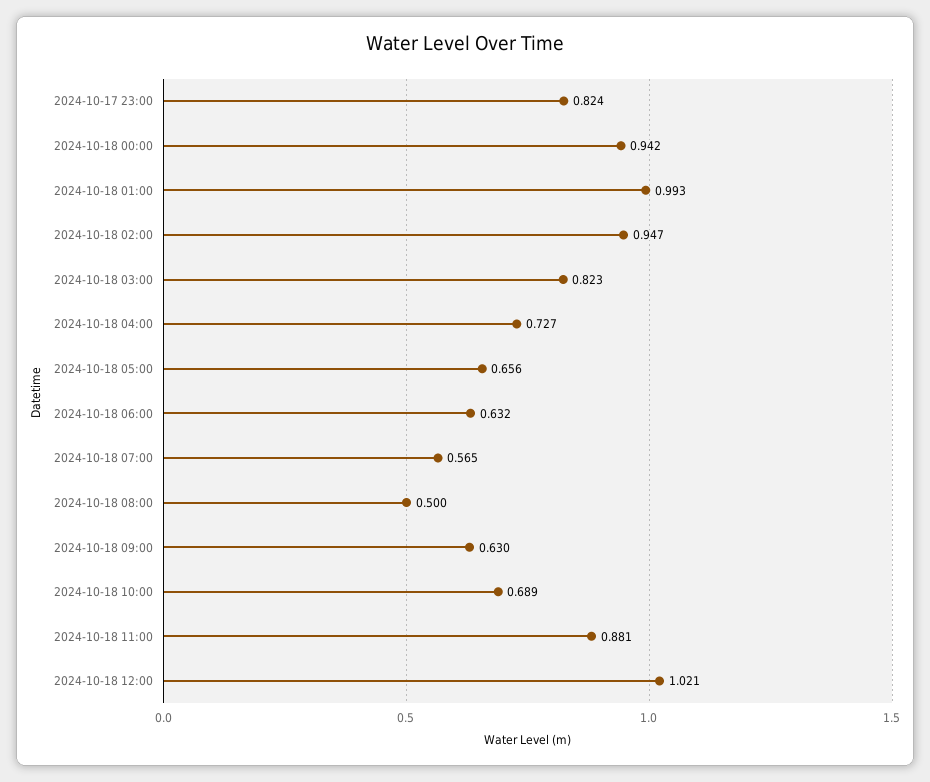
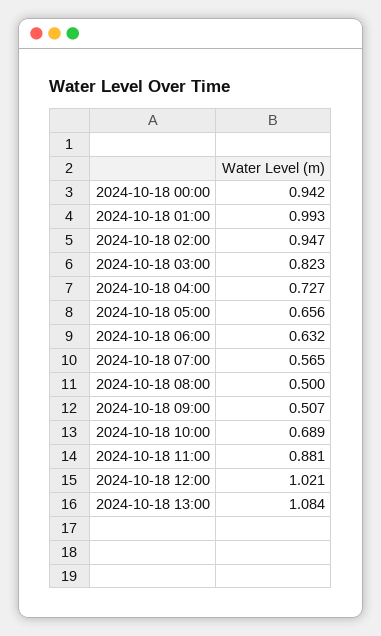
2024-10-17 23:00: 0.824 -> none
2024-10-18 09:00: 0.63 -> 0.507
2024-10-18 13:00: none -> 1.084

